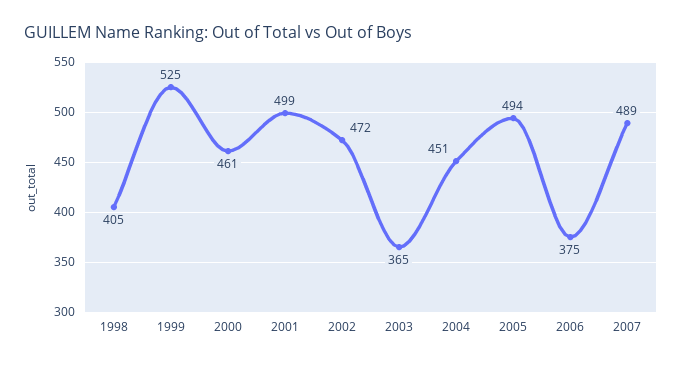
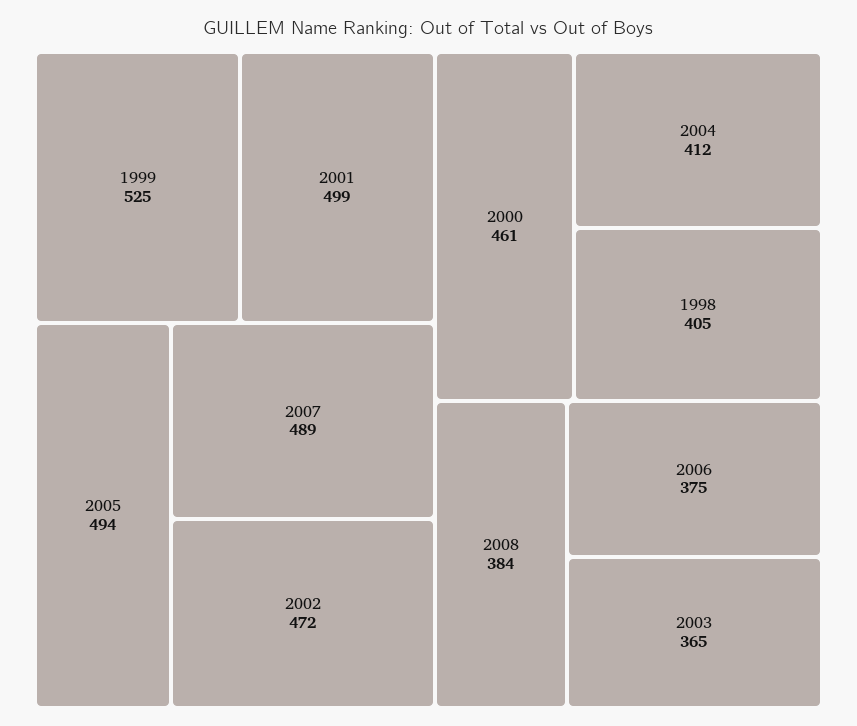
2004: 451 -> 412
2008: none -> 384

